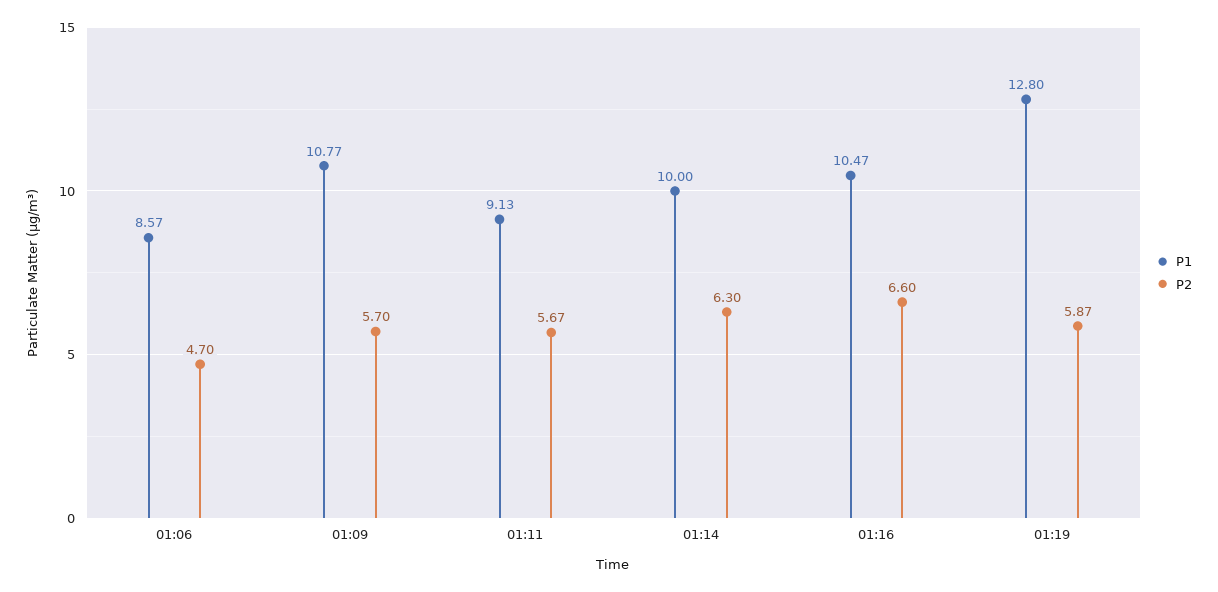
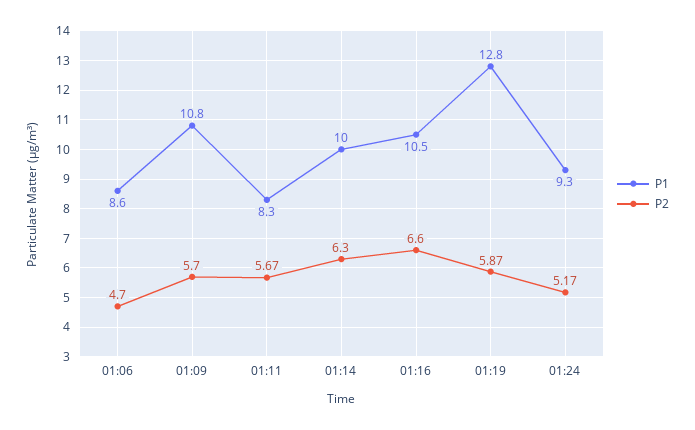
P1, 01:11: 9.13 -> 8.3
P1, 01:24: none -> 9.3
P2, 01:24: none -> 5.17

